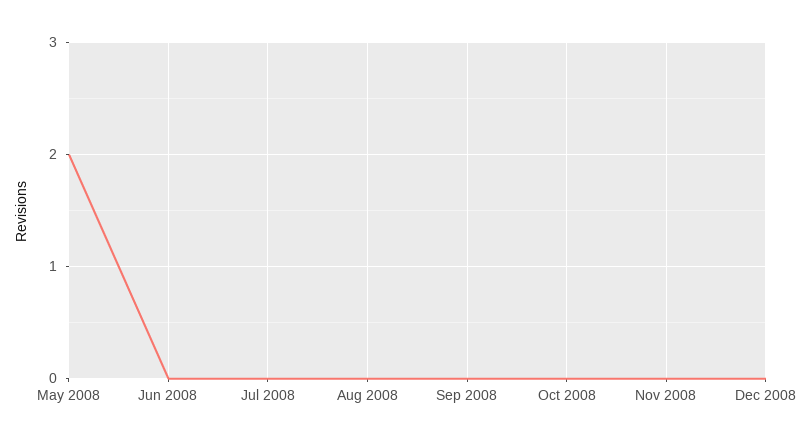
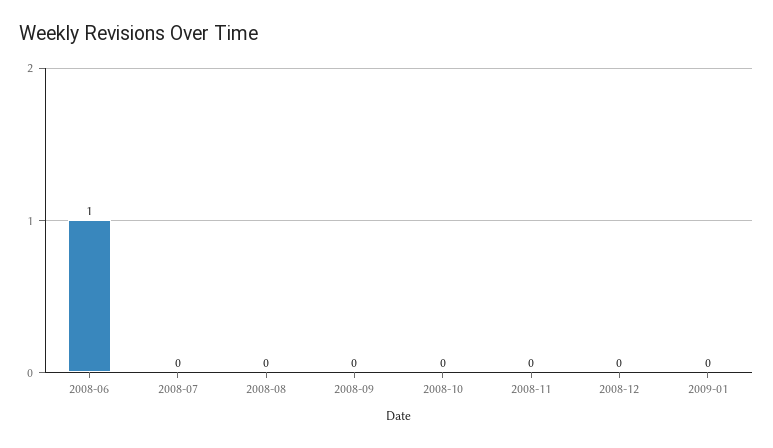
May 2008: 2 -> none
Jun 2008: 0 -> 1
2009-01: none -> 0

